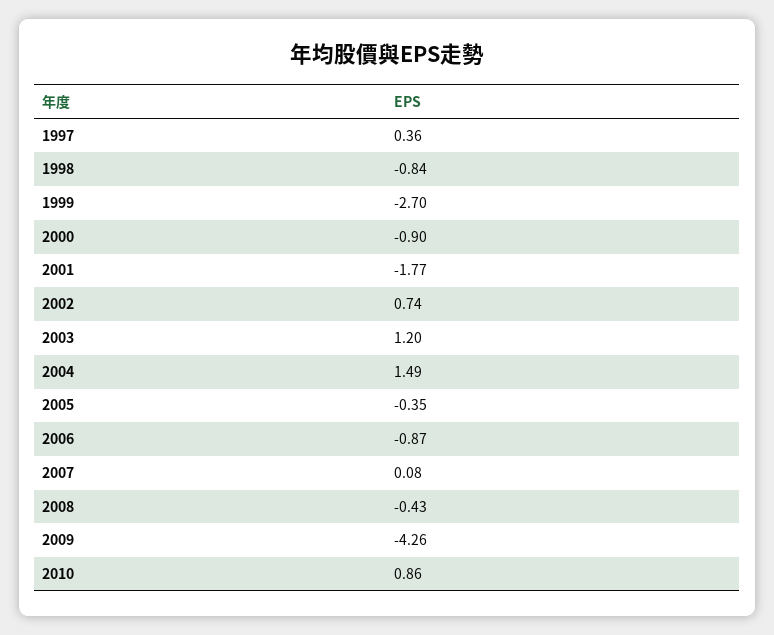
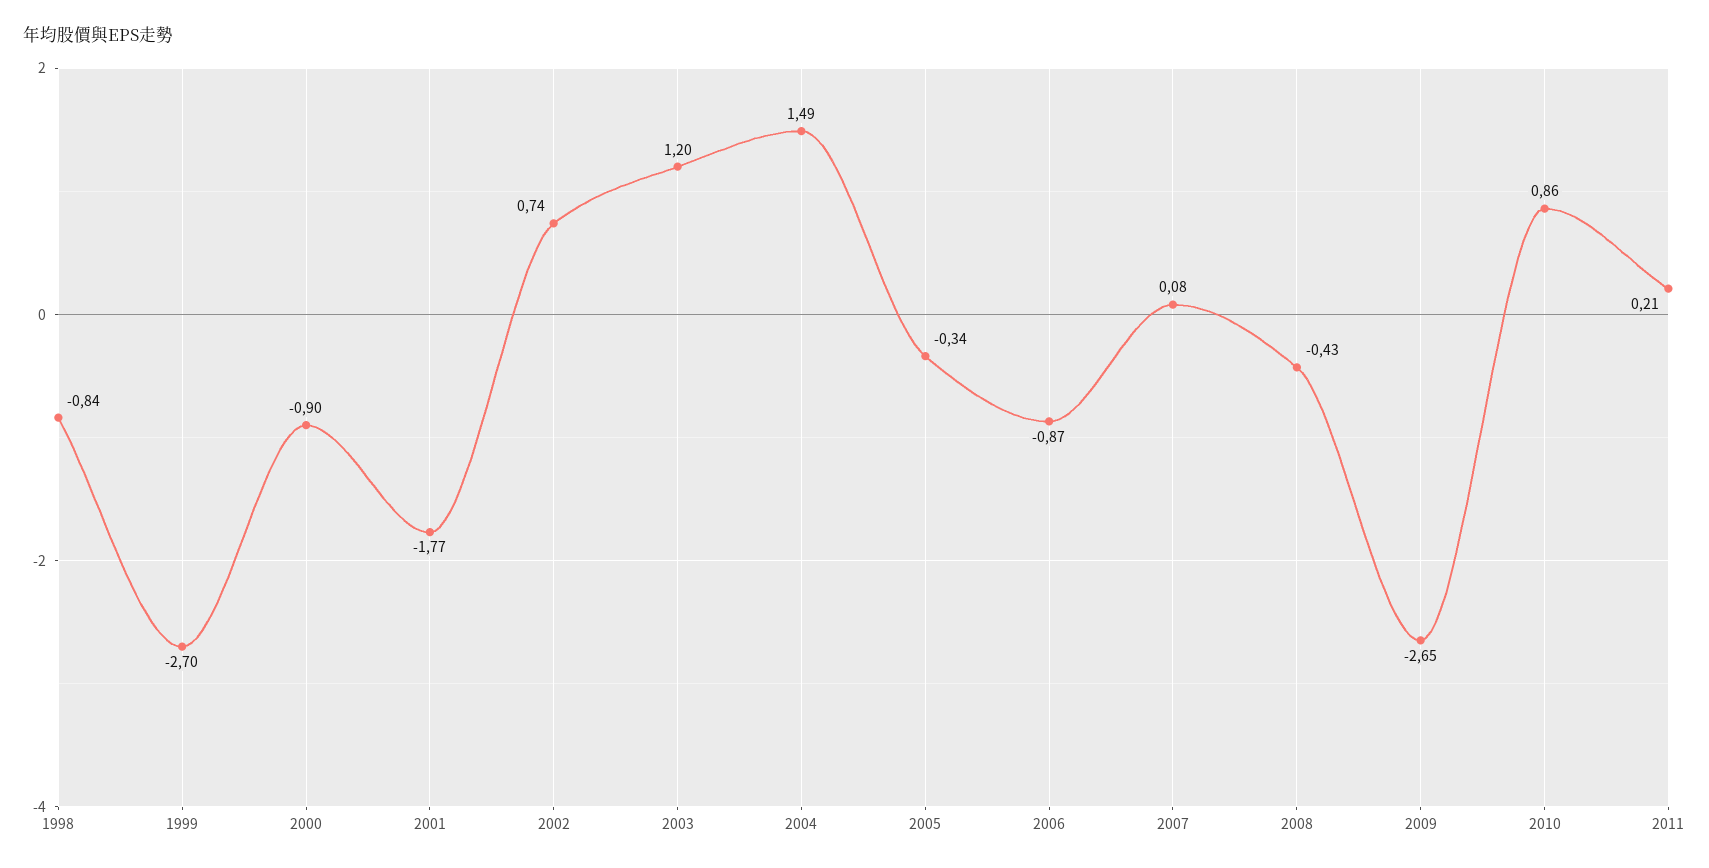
1997: 0.36 -> none
2005: -0.35 -> -0.34
2009: -4.26 -> -2.65
2011: none -> 0.21

